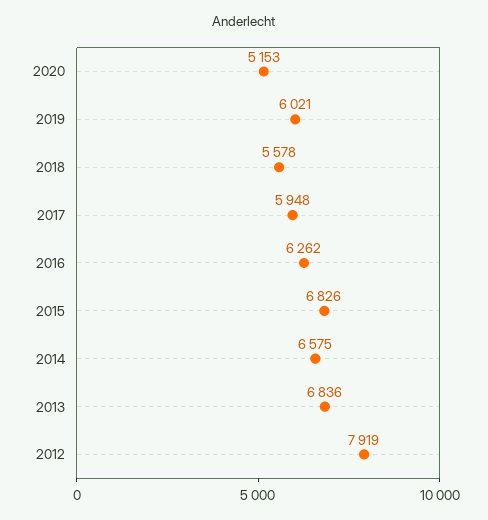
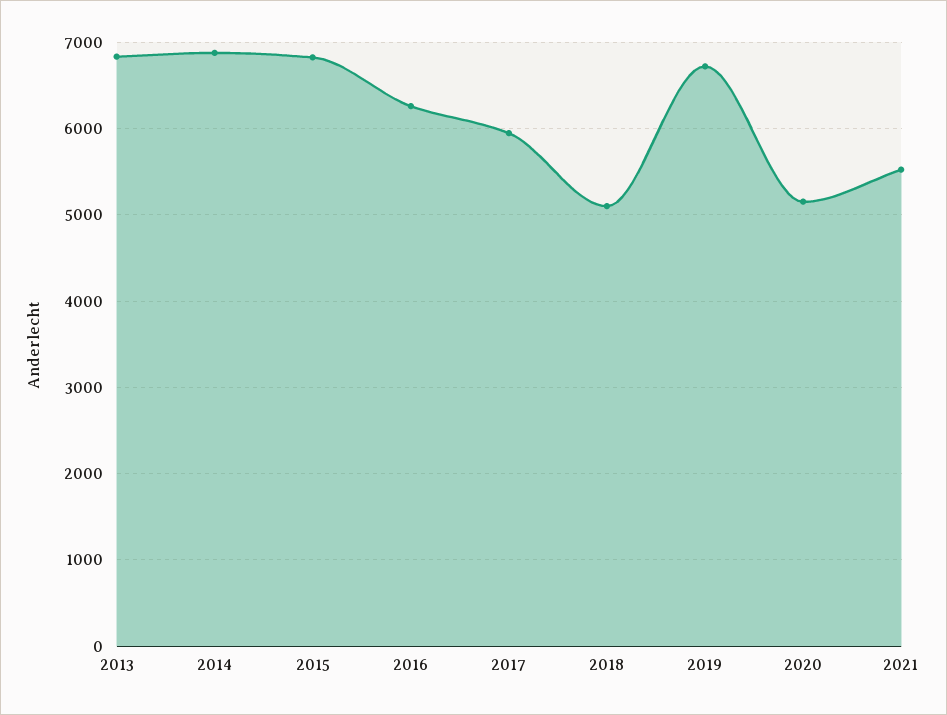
2019: 6021 -> 6700
2018: 5578 -> 5100
2014: 6575 -> 6900
2012: 7919 -> none
2021: none -> 5500

